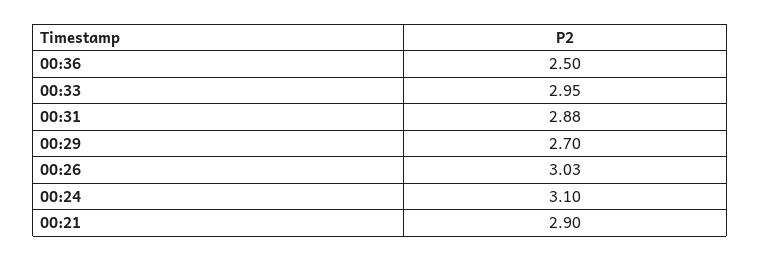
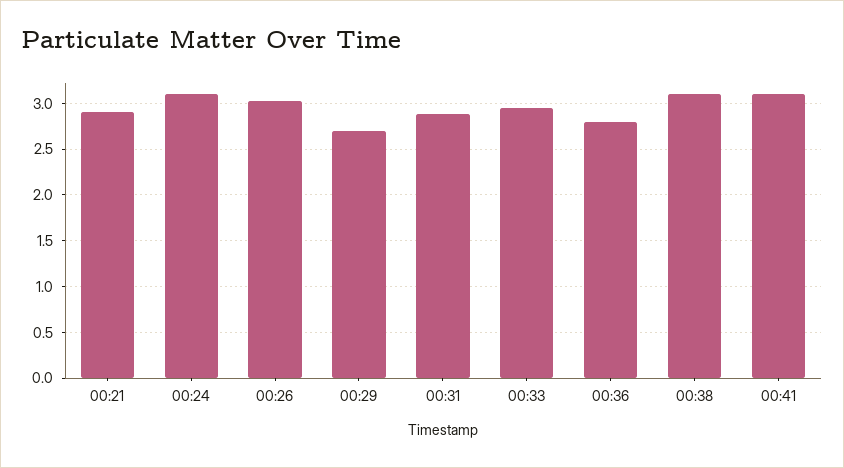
00:36: 2.5 -> 2.8
00:38: none -> 3.1
00:41: none -> 3.1

